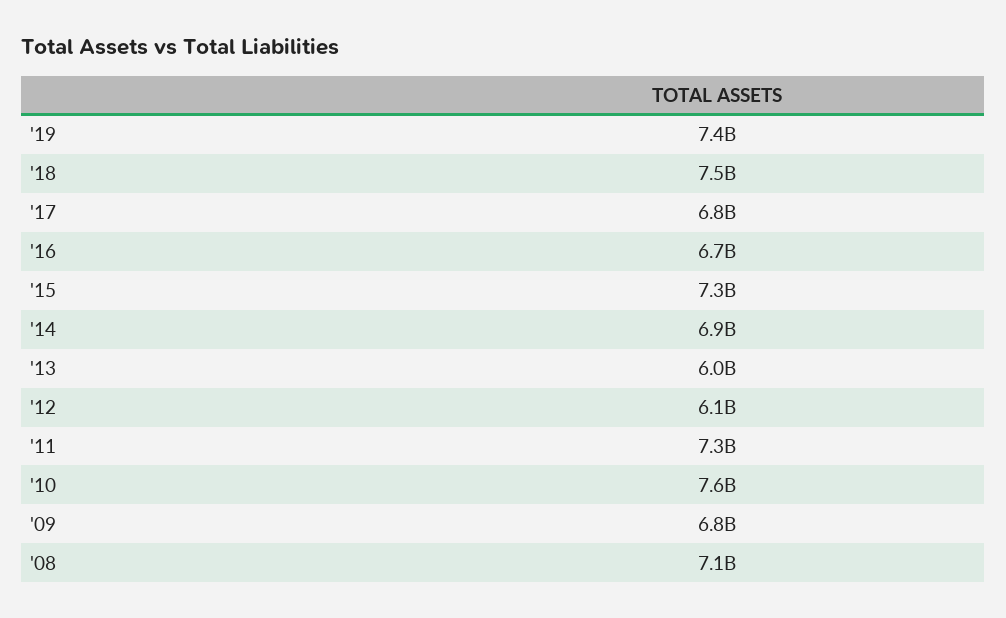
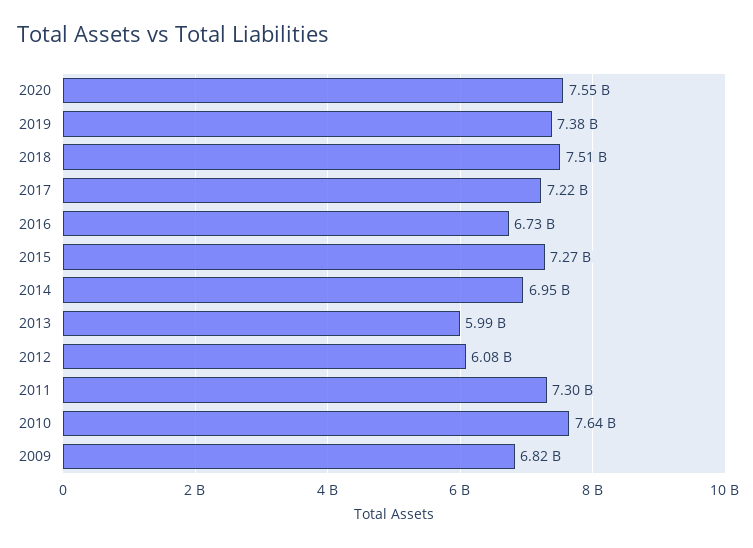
'17: 6800000000 -> 7220000000
'08: 7100000000 -> none
2020: none -> 7550000000

